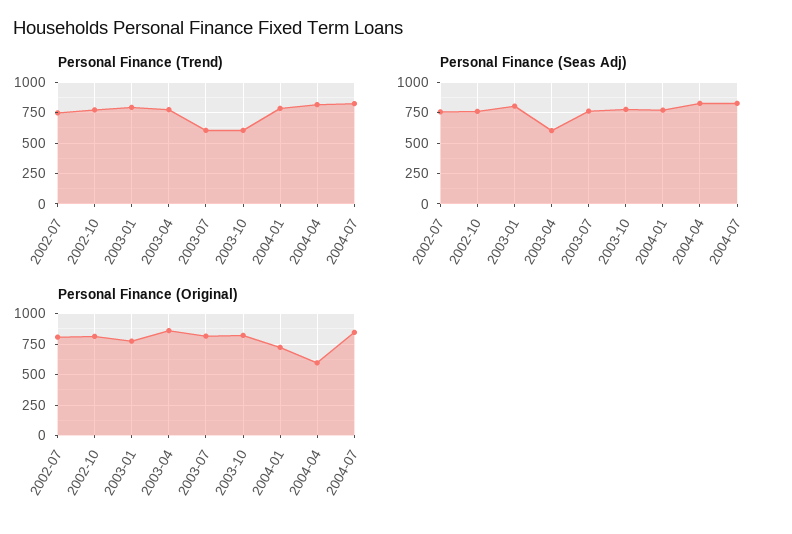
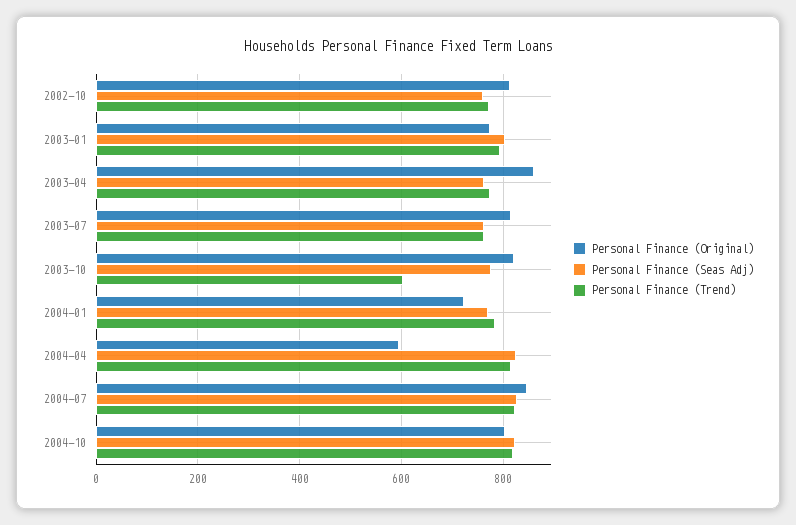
Personal Finance (Trend), 2002-07: 750 -> none
Personal Finance (Trend), 2003-07: 600 -> 760
Personal Finance (Seas Adj), 2002-07: 750 -> none
Personal Finance (Seas Adj), 2003-04: 600 -> 760
Personal Finance (Original), 2002-07: 800 -> none
Personal Finance (Original), 2004-10: none -> 800
Personal Finance (Seas Adj), 2004-10: none -> 820
Personal Finance (Trend), 2004-10: none -> 820

